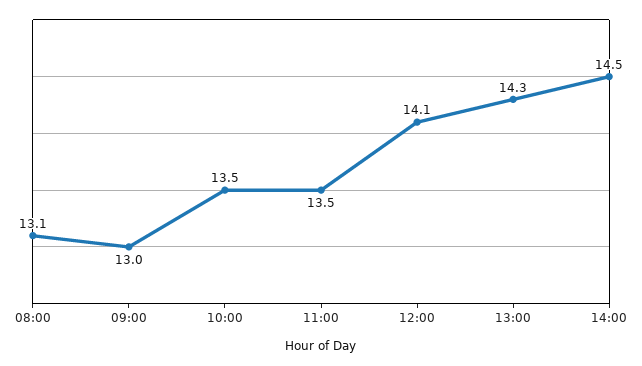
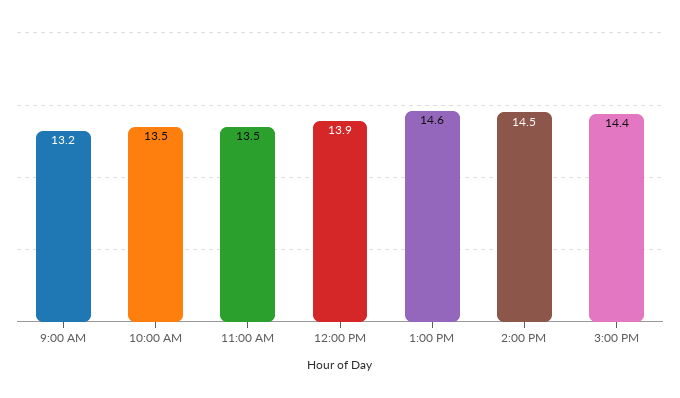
08:00: 13.1 -> none
09:00: 13 -> 13.2
12:00: 14.1 -> 13.9
13:00: 14.3 -> 14.6
3:00 PM: none -> 14.4

